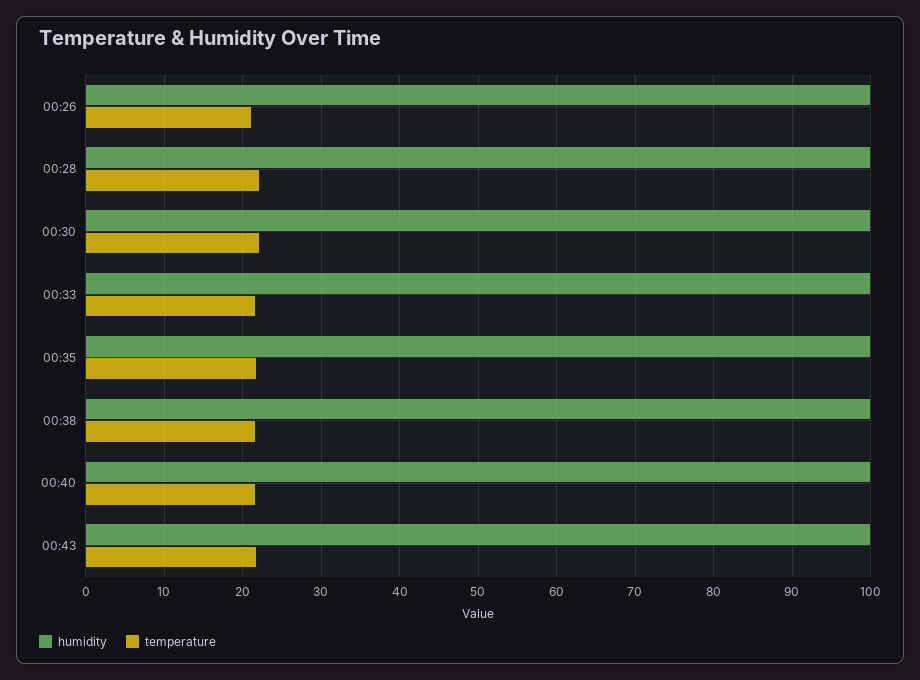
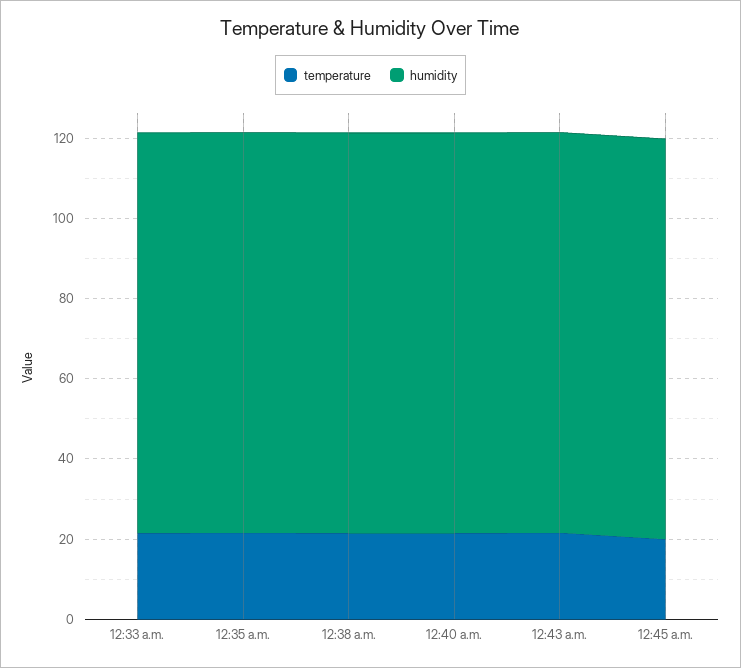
humidity, 00:26: 100 -> none
temperature, 00:26: 21 -> none
humidity, 00:28: 100 -> none
temperature, 00:28: 22 -> none
humidity, 00:30: 100 -> none
temperature, 00:30: 22 -> none
temperature, 12:45 a.m.: none -> 20
humidity, 12:45 a.m.: none -> 100

